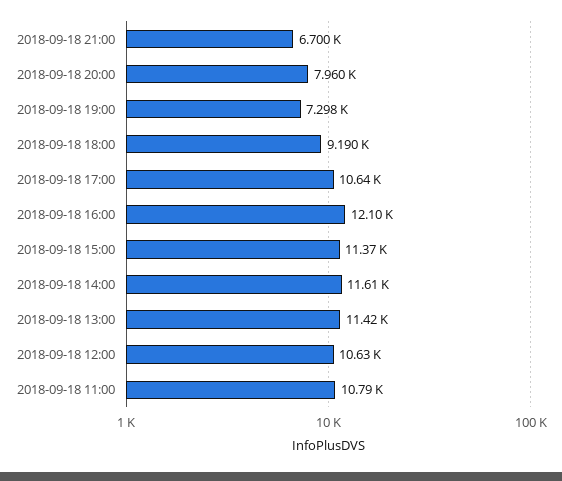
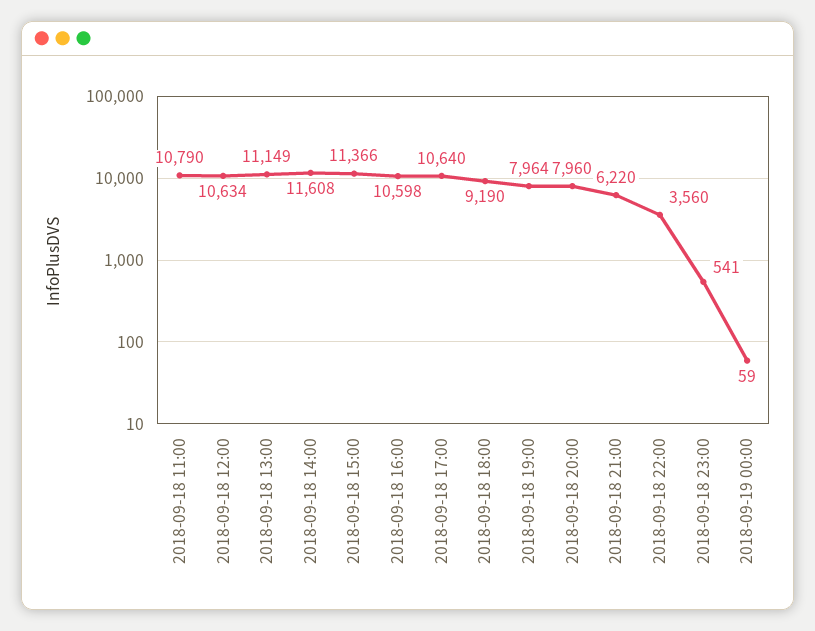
2018-09-18 21:00: 6700 -> 6220
2018-09-18 19:00: 7298 -> 7964
2018-09-18 16:00: 12100 -> 10598
2018-09-18 13:00: 11420 -> 11149
2018-09-18 22:00: none -> 3560
2018-09-18 23:00: none -> 541
2018-09-19 00:00: none -> 59

